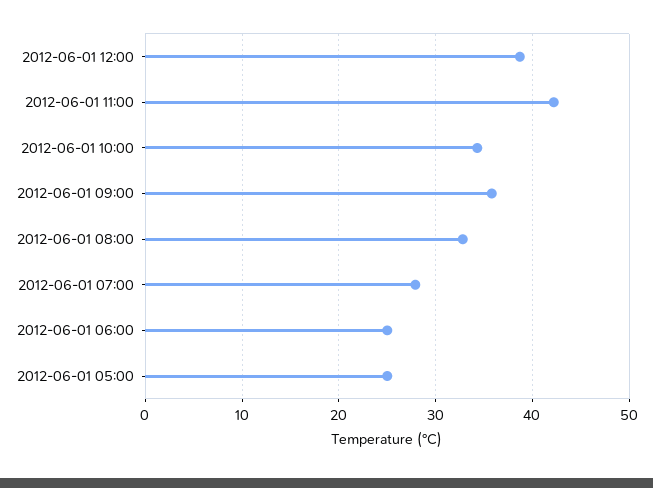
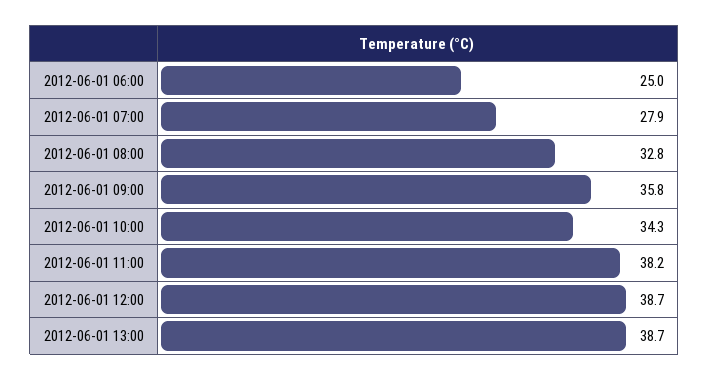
2012-06-01 11:00: 42 -> 38.2
2012-06-01 05:00: 25 -> none
2012-06-01 13:00: none -> 38.7

